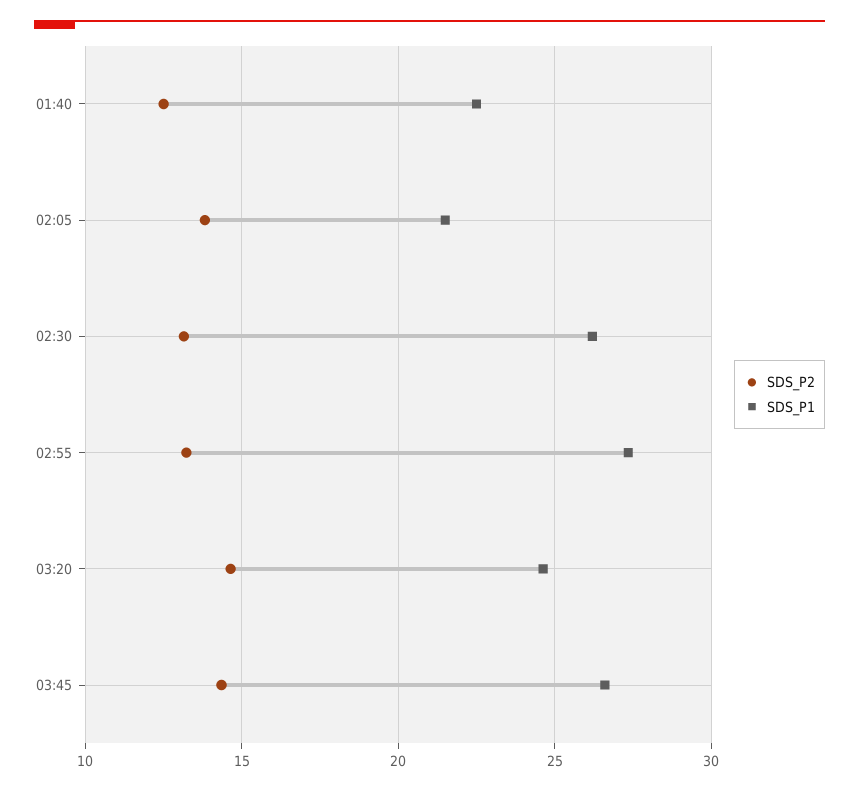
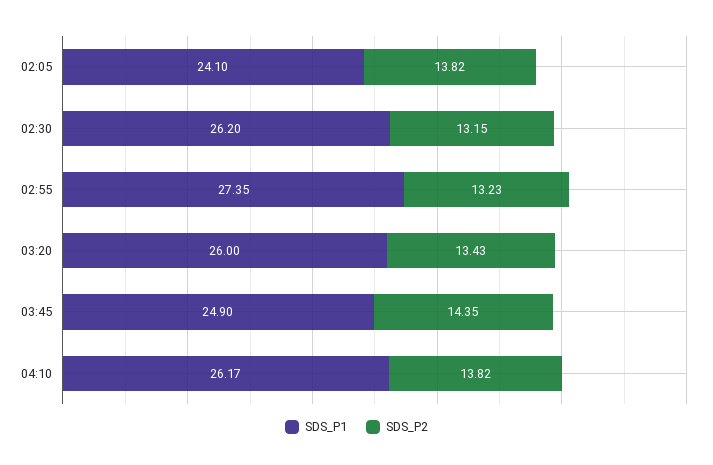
SDS_P2, 01:40: 12.5 -> none
SDS_P1, 01:40: 22.5 -> none
SDS_P1, 02:05: 21.5 -> 24.1
SDS_P2, 03:20: 14.5 -> 13.43
SDS_P1, 03:20: 24.5 -> 26
SDS_P1, 03:45: 26.5 -> 24.9
SDS_P1, 04:10: none -> 26.17
SDS_P2, 04:10: none -> 13.82

